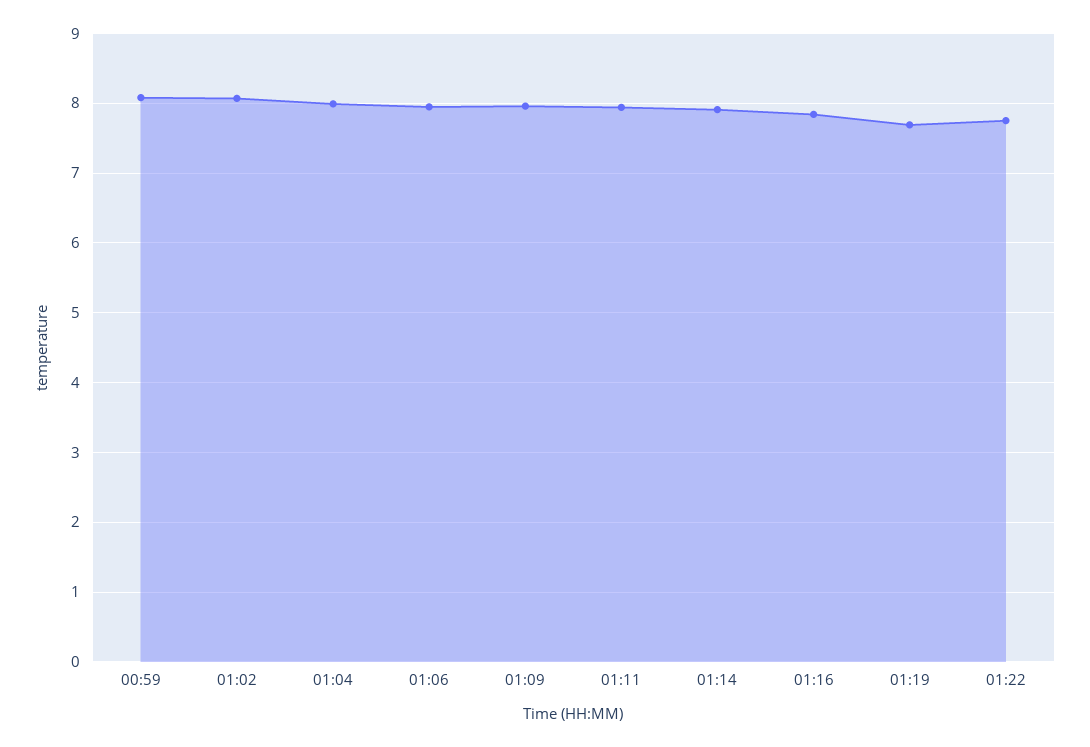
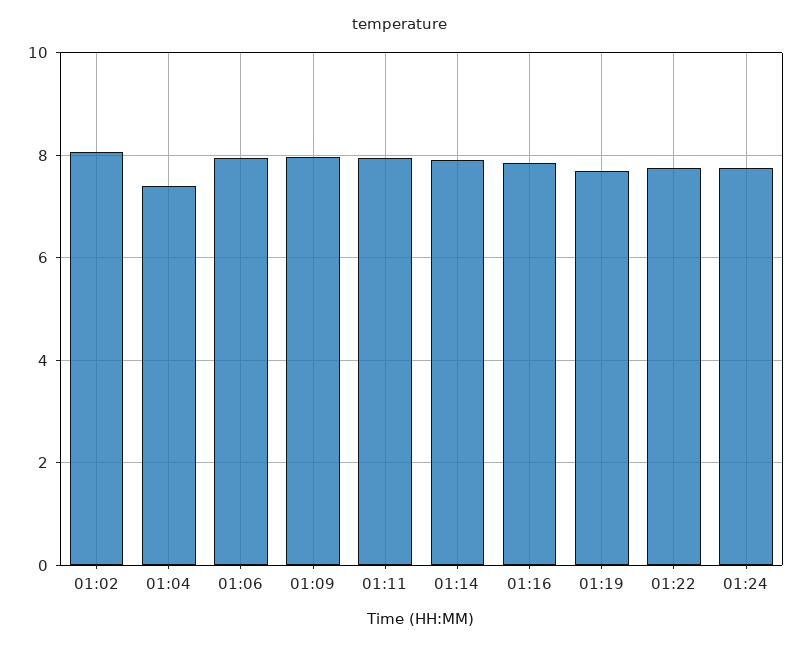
00:59: 8.1 -> none
01:04: 8 -> 7.4
01:24: none -> 7.8

